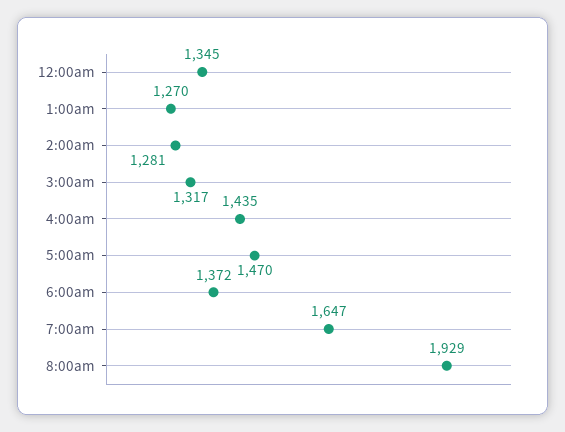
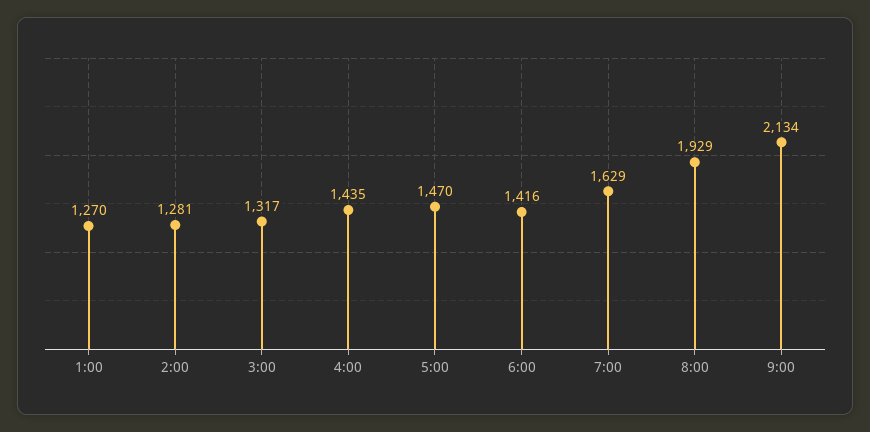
12:00am: 1345 -> none
6:00am: 1372 -> 1416
7:00am: 1647 -> 1629
9:00: none -> 2134

